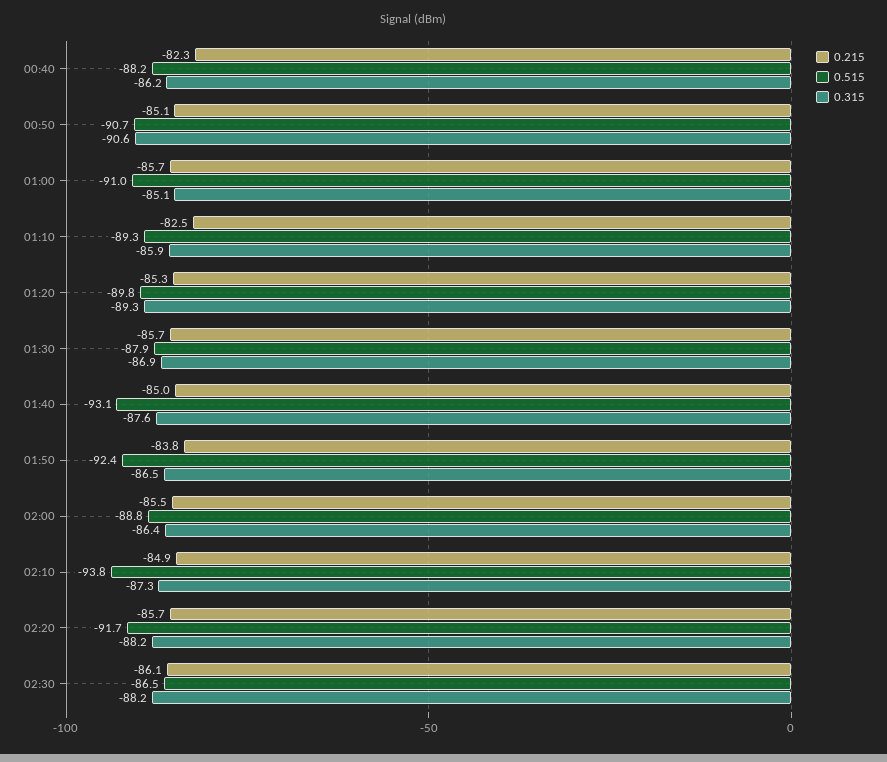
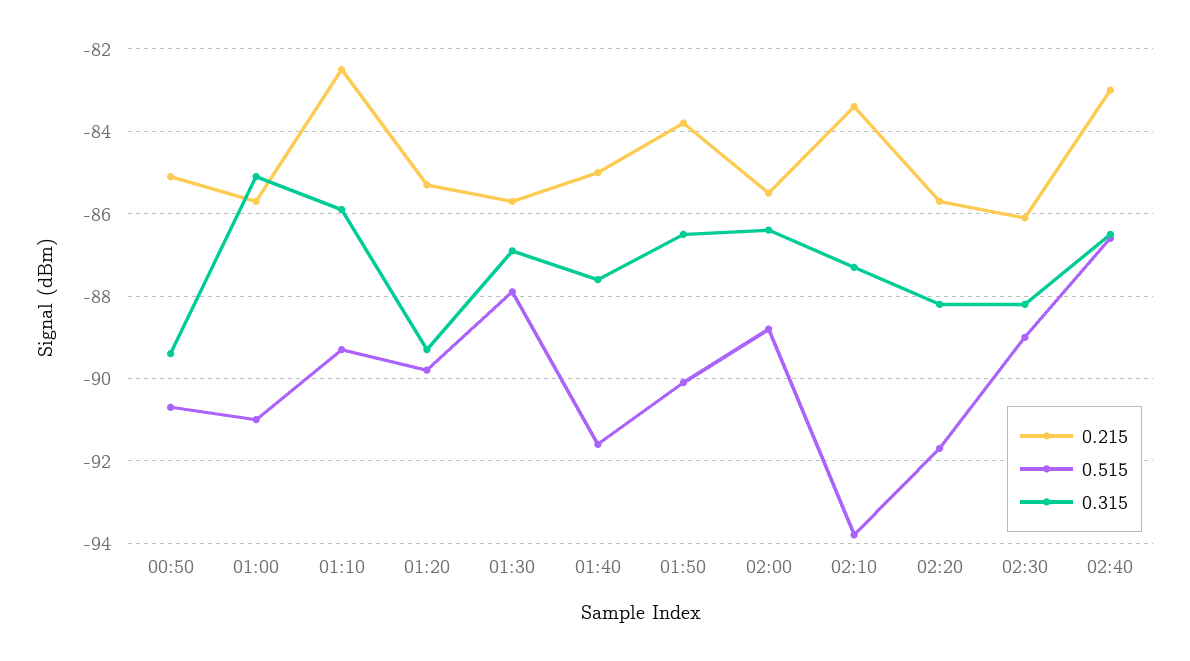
0.215, 00:40: -82.3 -> none
0.515, 00:40: -88.2 -> none
0.315, 00:40: -86.2 -> none
0.315, 00:50: -90.6 -> -89.5
0.515, 01:40: -93.1 -> -91.5
0.515, 01:50: -92.4 -> -90
0.215, 02:10: -84.9 -> -83.5
0.515, 02:30: -86.5 -> -89
0.215, 02:40: none -> -83
0.515, 02:40: none -> -86.5
0.315, 02:40: none -> -86.5

